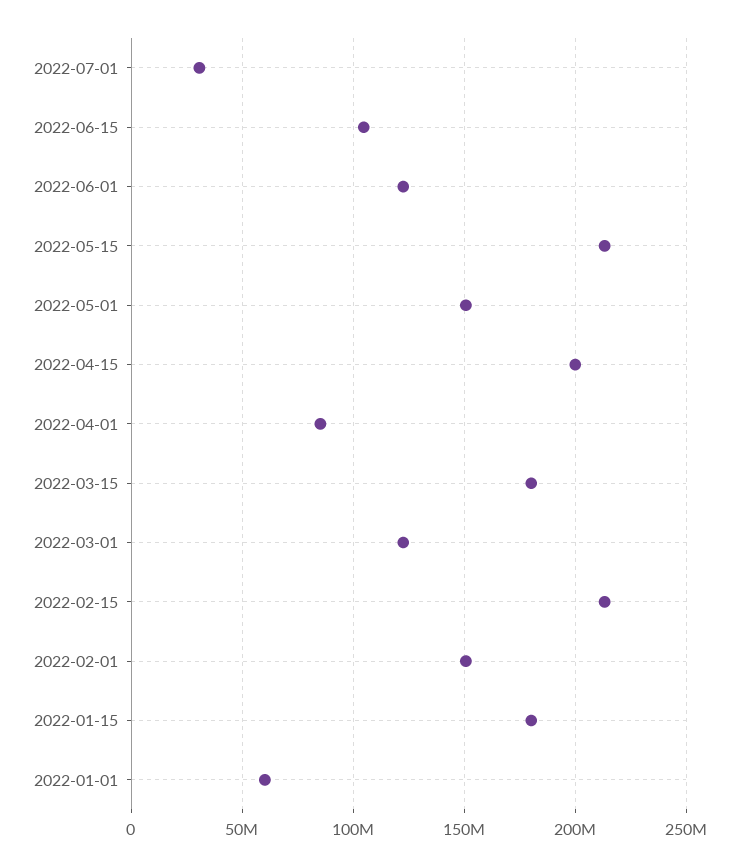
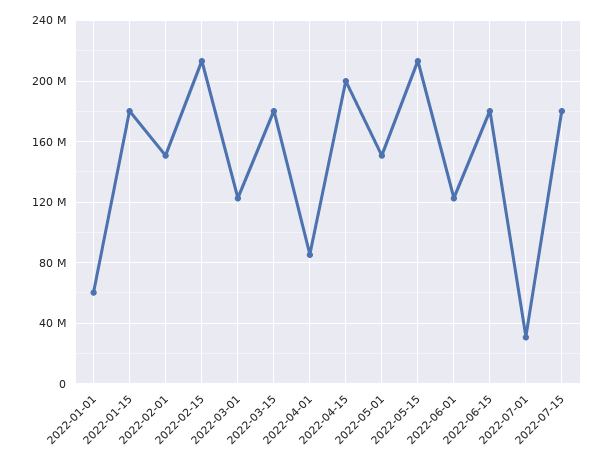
2022-06-15: 105000000 -> 180000000
2022-07-15: none -> 180000000

